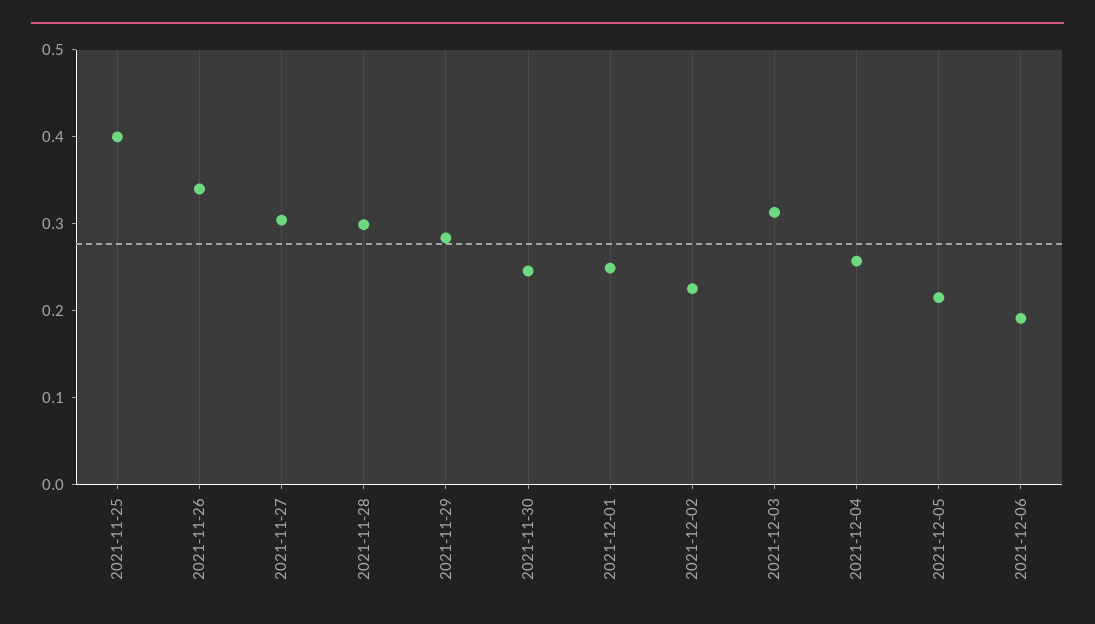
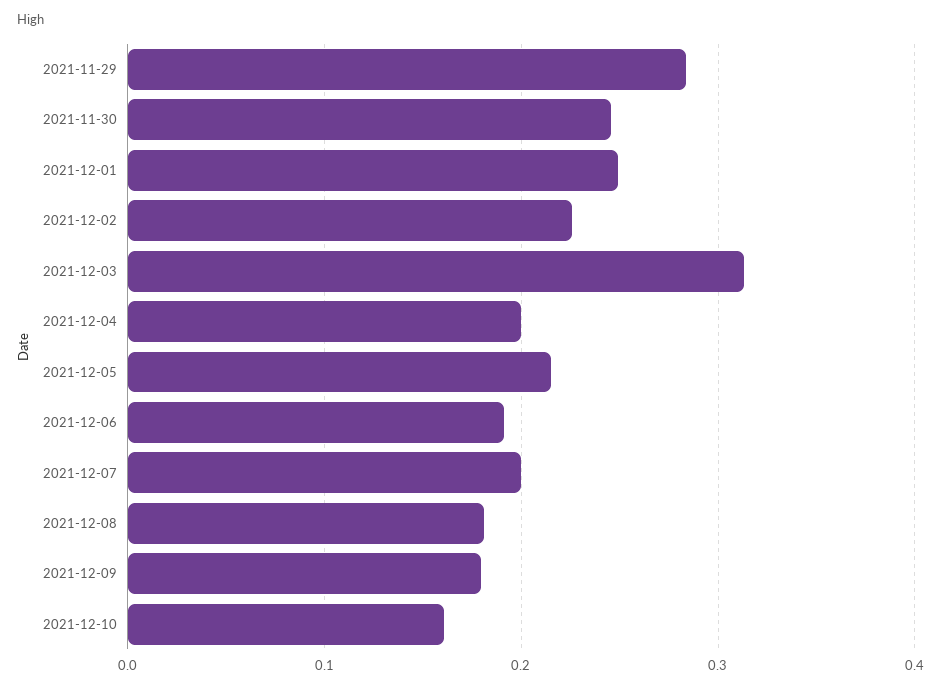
2021-11-25: 0.4 -> none
2021-11-26: 0.34 -> none
2021-11-27: 0.3 -> none
2021-11-28: 0.3 -> none
2021-12-04: 0.26 -> 0.2
2021-12-07: none -> 0.2
2021-12-08: none -> 0.18
2021-12-09: none -> 0.18
2021-12-10: none -> 0.16

